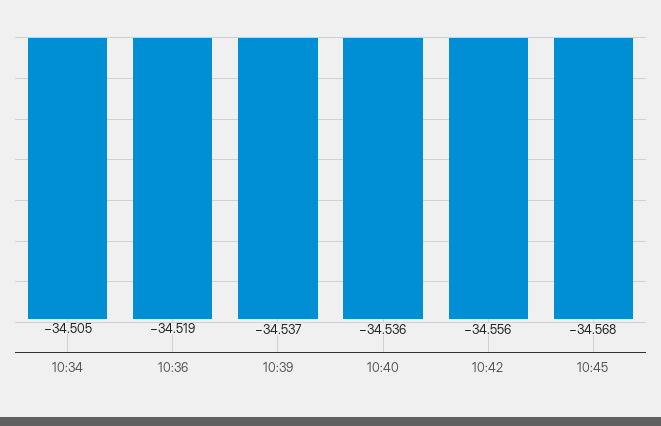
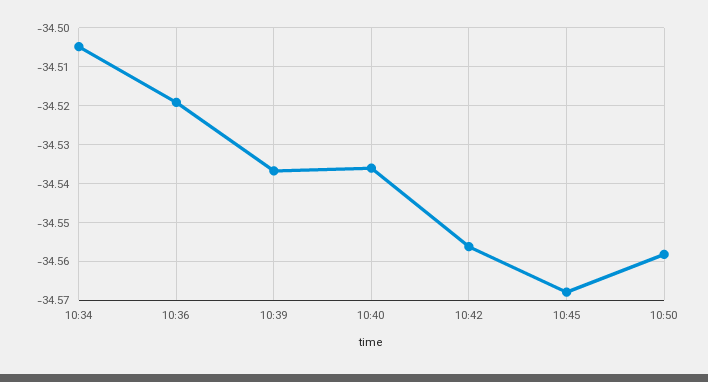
10:50: none -> -34.558

